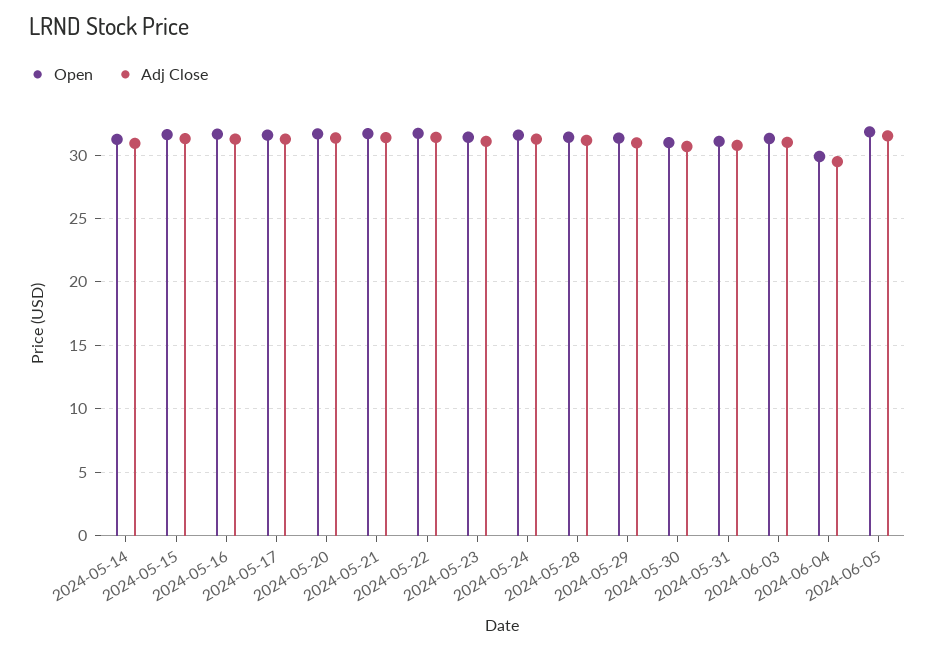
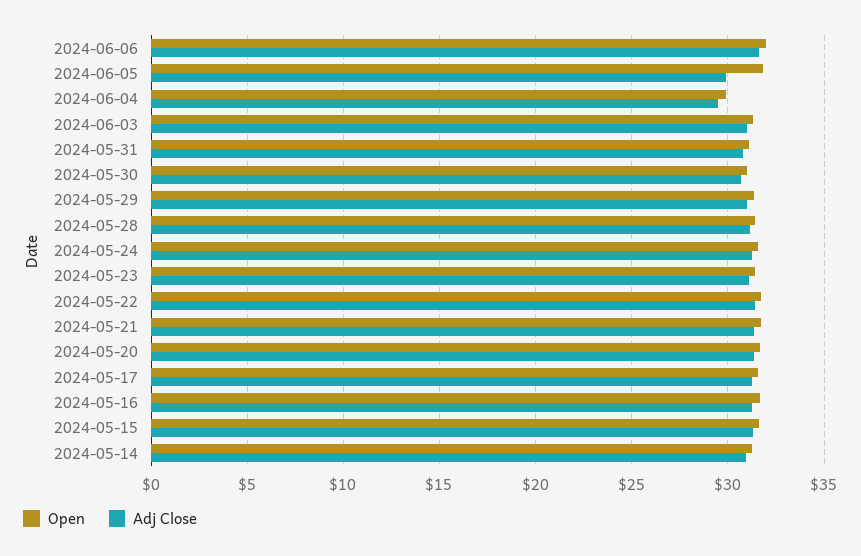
Adj Close, 2024-06-05: 31.5 -> 30
Open, 2024-06-06: none -> 32
Adj Close, 2024-06-06: none -> 31.5

